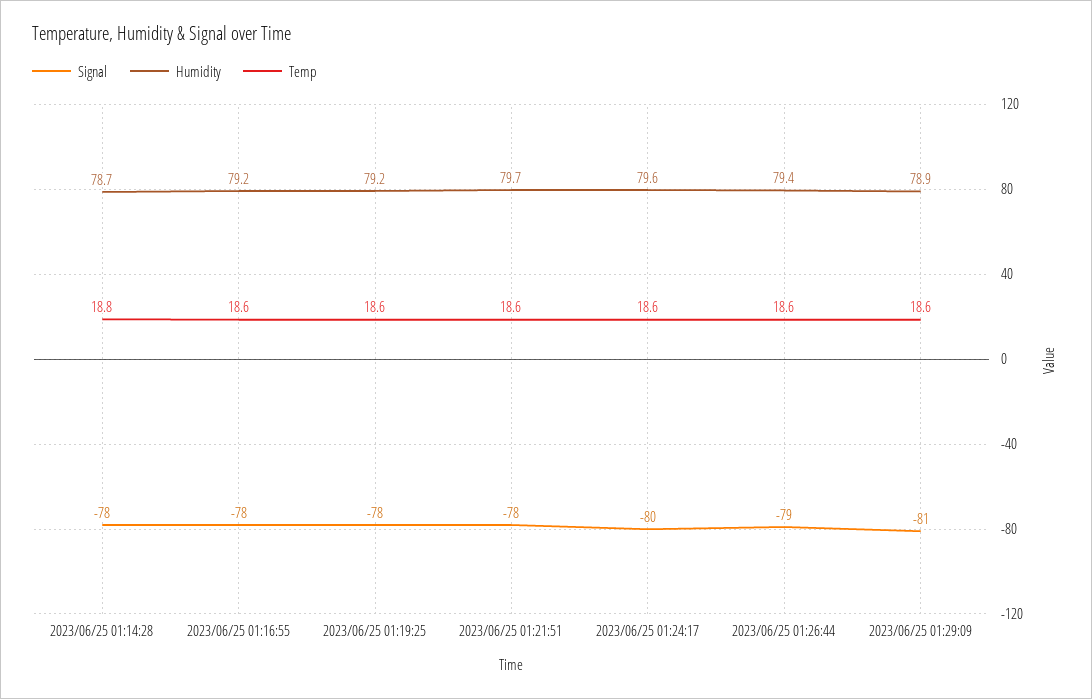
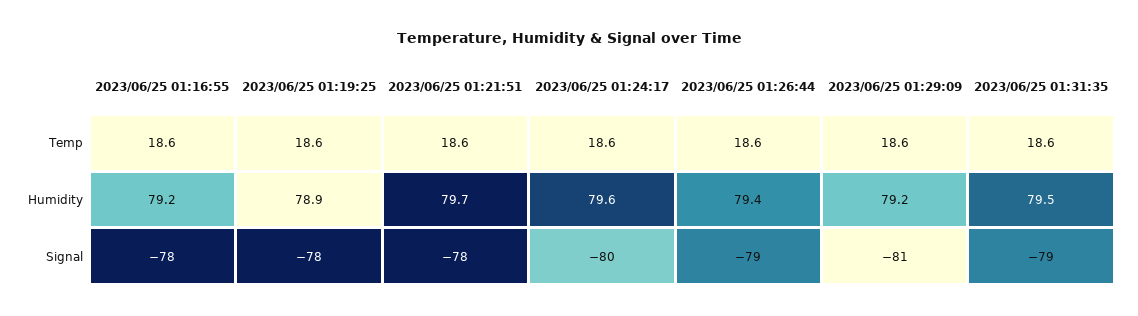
Signal, 2023/06/25 01:14:28: -78 -> none
Humidity, 2023/06/25 01:14:28: 78.7 -> none
Temp, 2023/06/25 01:14:28: 18.8 -> none
Humidity, 2023/06/25 01:19:25: 79.2 -> 78.9
Humidity, 2023/06/25 01:29:09: 78.9 -> 79.2
Temp, 2023/06/25 01:31:35: none -> 18.6
Humidity, 2023/06/25 01:31:35: none -> 79.5
Signal, 2023/06/25 01:31:35: none -> -79

